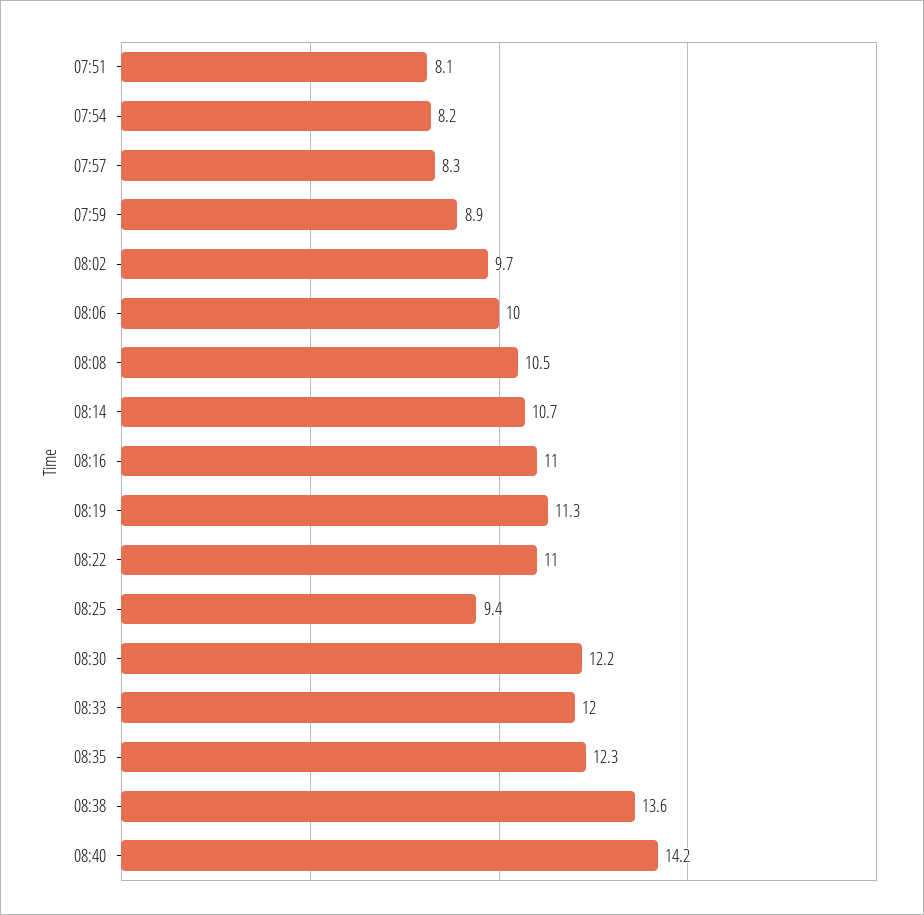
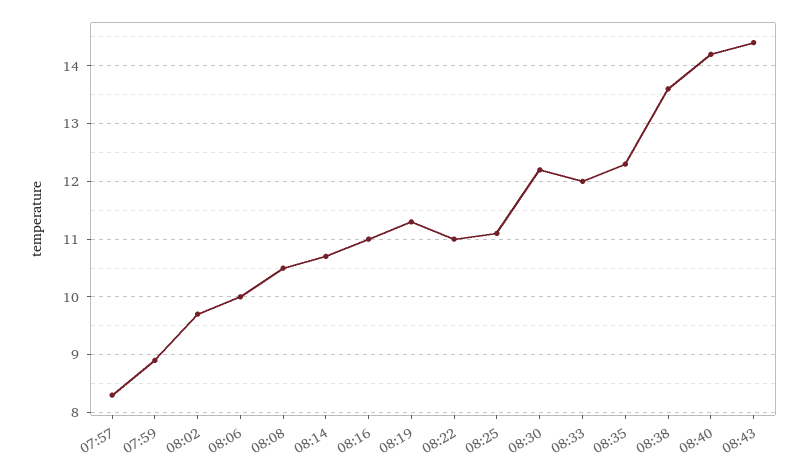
07:51: 8.1 -> none
07:54: 8.2 -> none
08:25: 9.4 -> 11
08:43: none -> 14.5

